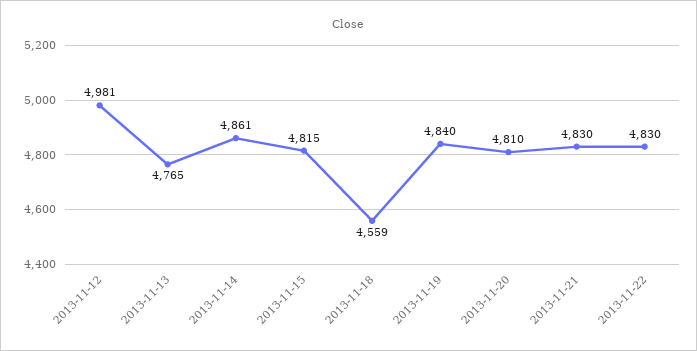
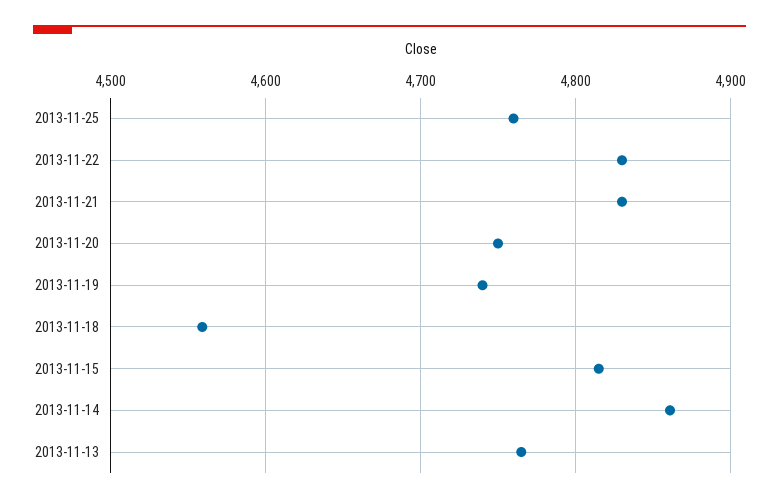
2013-11-12: 4981 -> none
2013-11-19: 4840 -> 4740
2013-11-20: 4810 -> 4750
2013-11-25: none -> 4760

